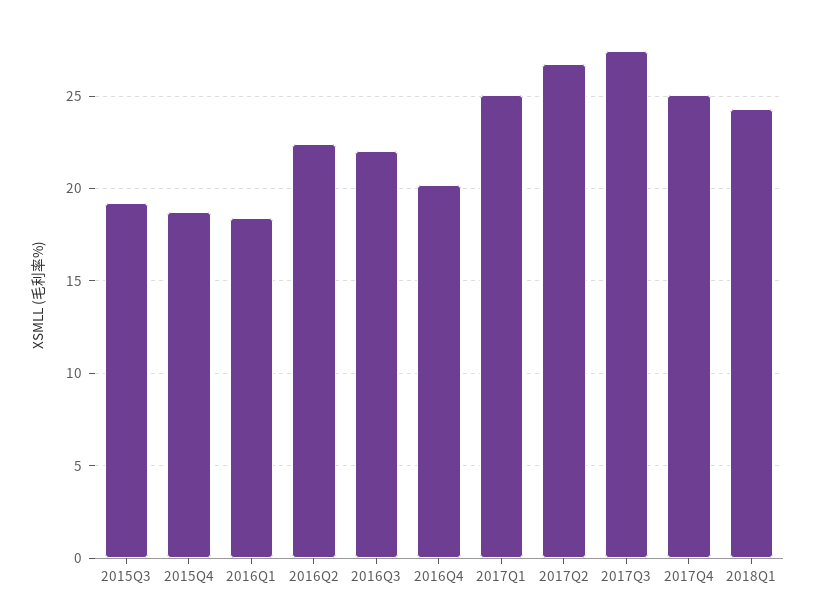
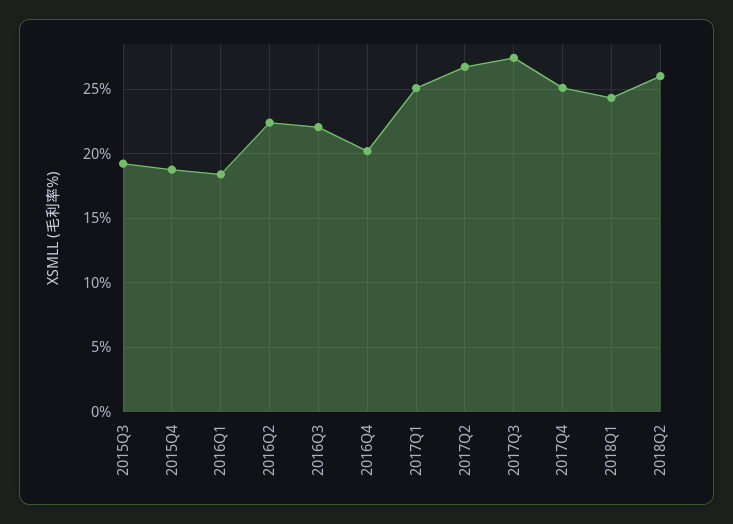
2018Q2: none -> 26

